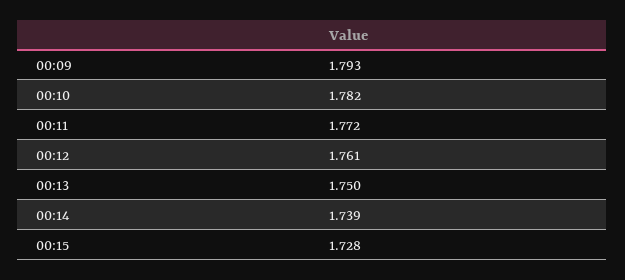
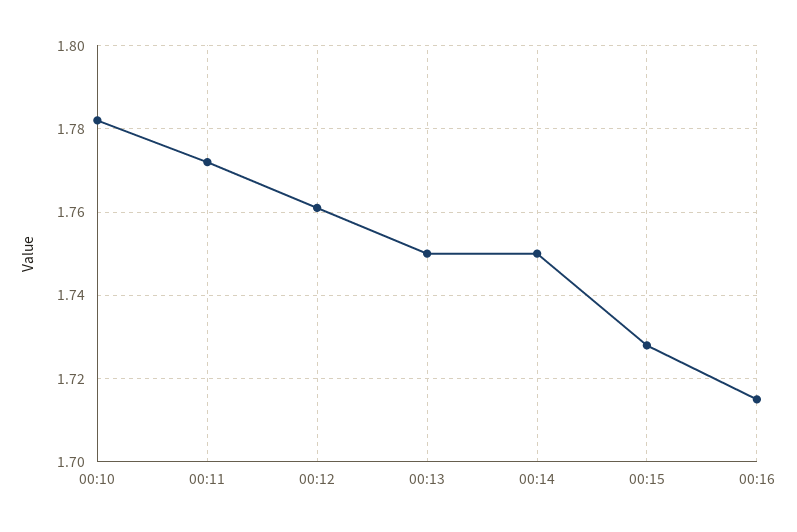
00:09: 1.793 -> none
00:14: 1.739 -> 1.75
00:16: none -> 1.715

